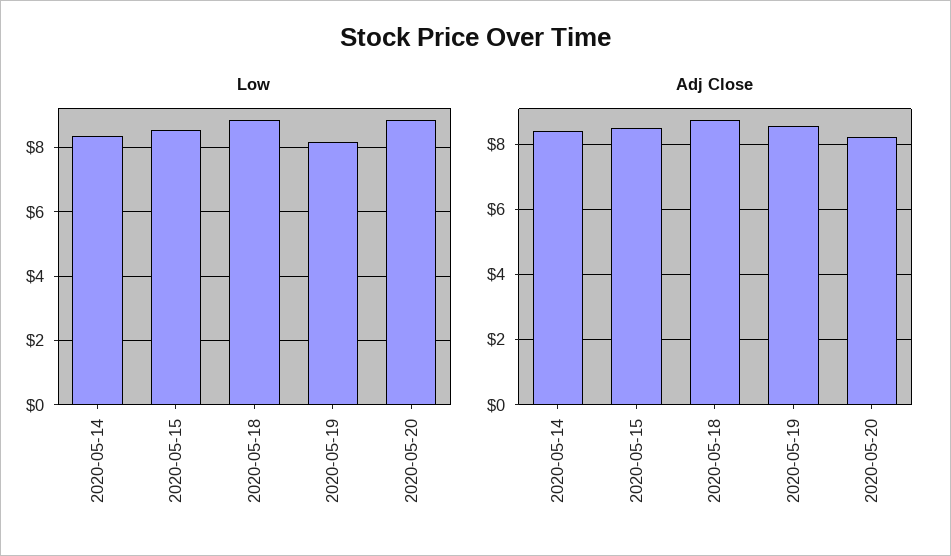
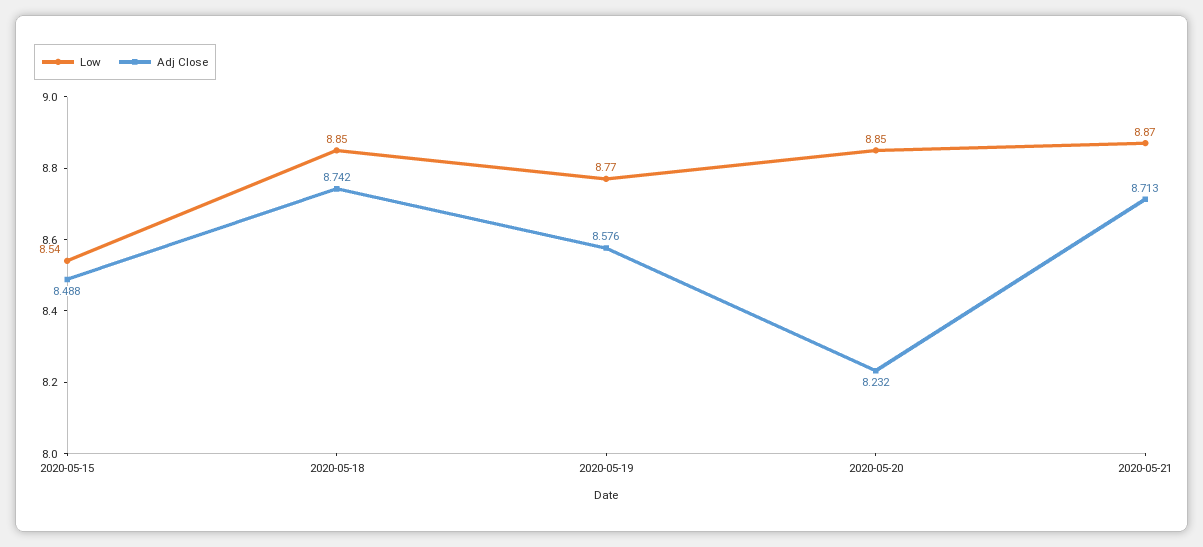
Low, 2020-05-14: 8.4 -> none
Low, 2020-05-19: 8.2 -> 8.77
Adj Close, 2020-05-14: 8.4 -> none
Low, 2020-05-21: none -> 8.87
Adj Close, 2020-05-21: none -> 8.713

